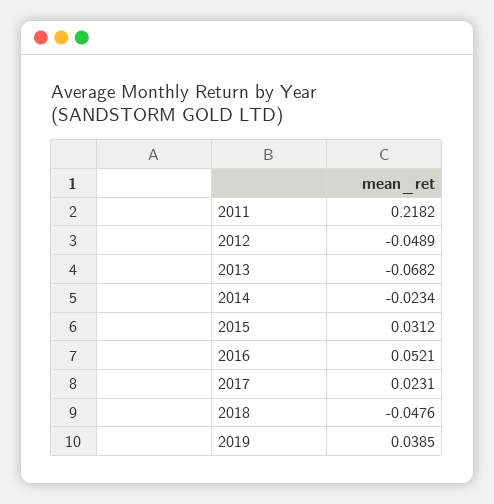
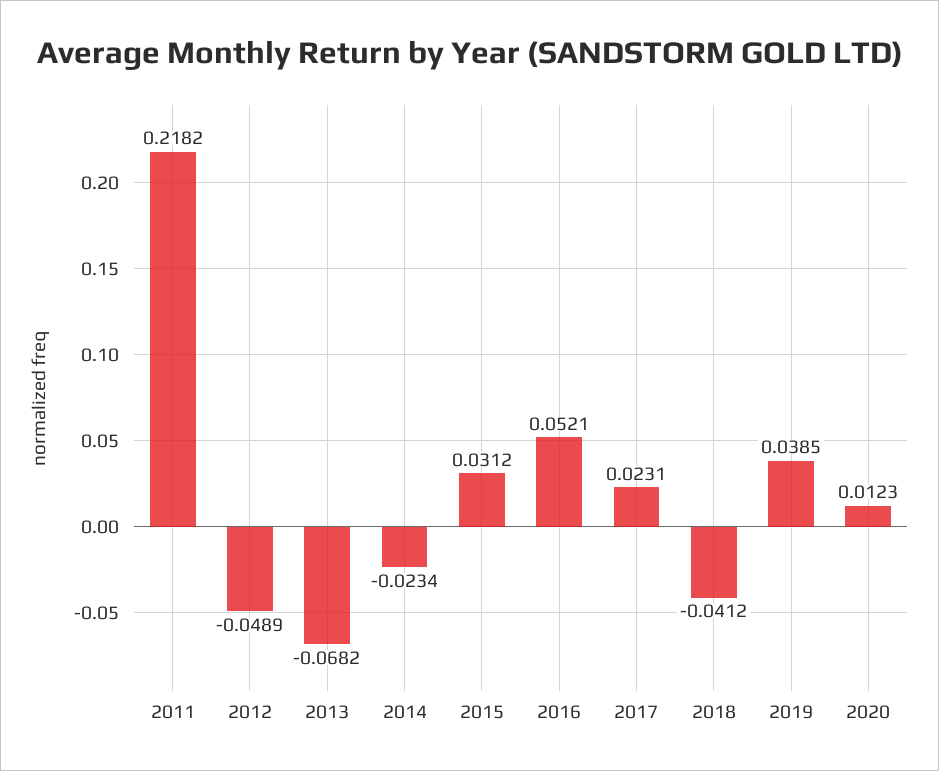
2018: -0.0476 -> -0.0412
2020: none -> 0.0123

